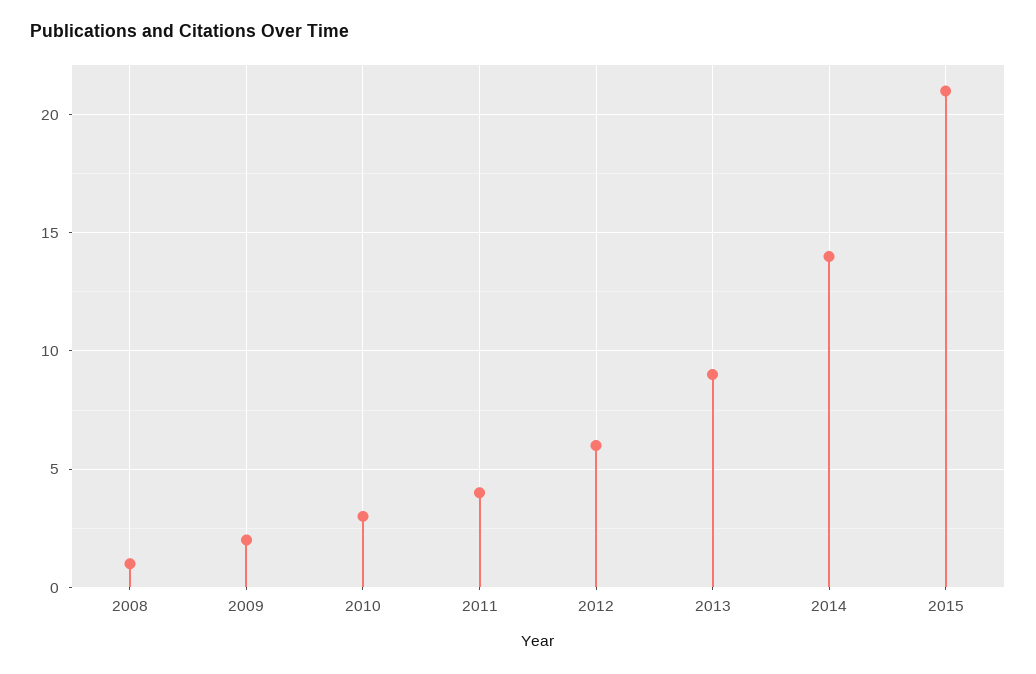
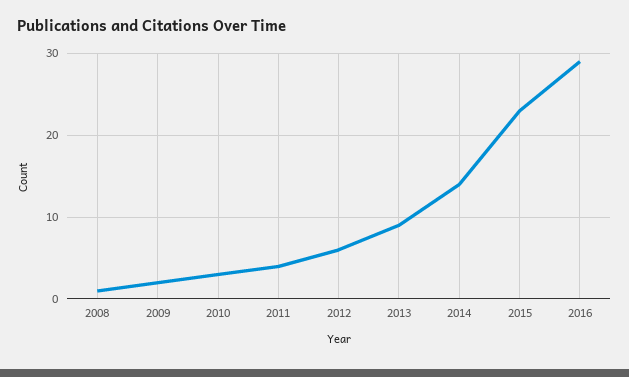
2015: 21 -> 23
2016: none -> 29

